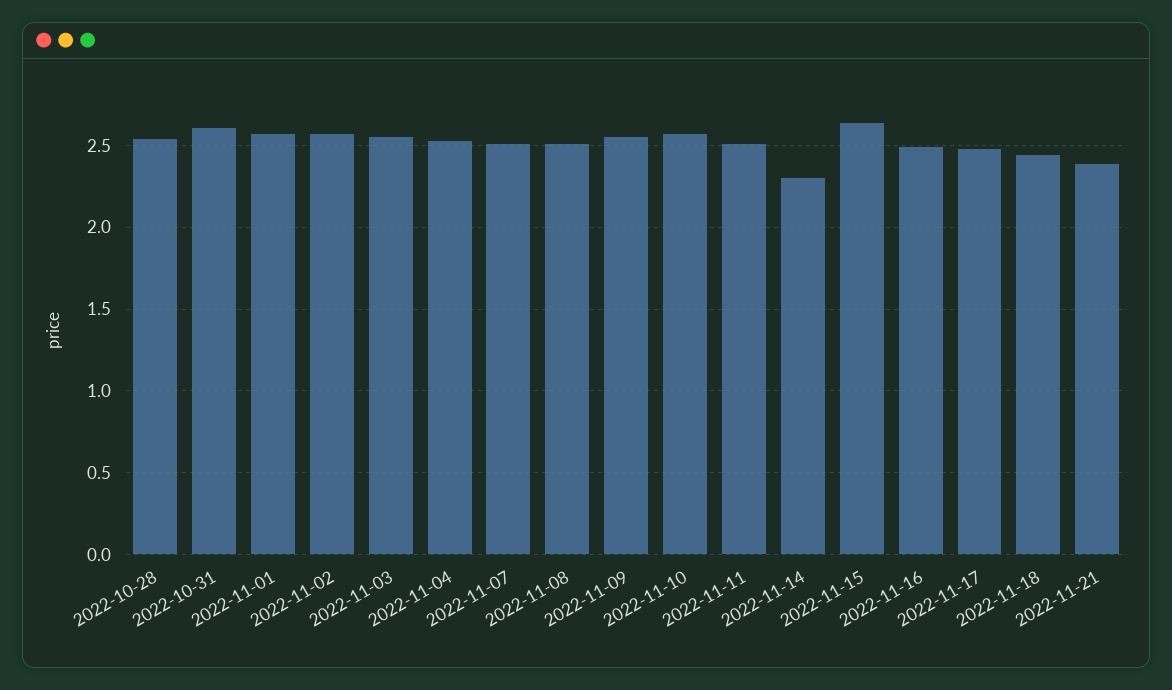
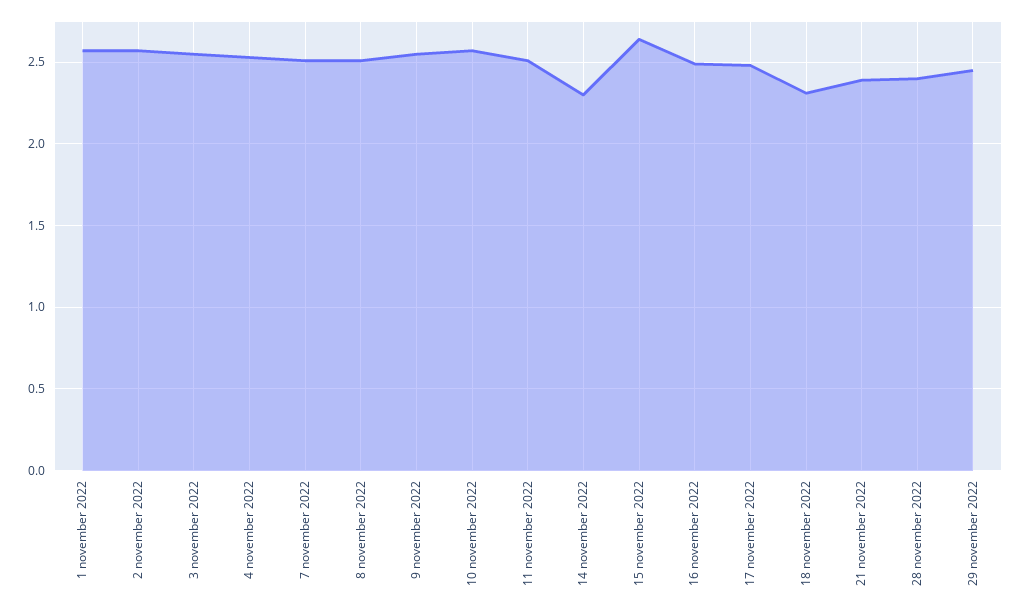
2022-10-28: 2.55 -> none
2022-10-31: 2.6 -> none
2022-11-18: 2.45 -> 2.3
28 november 2022: none -> 2.4
29 november 2022: none -> 2.45

